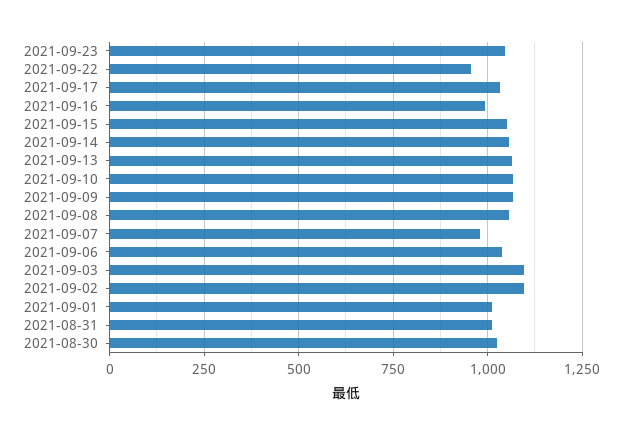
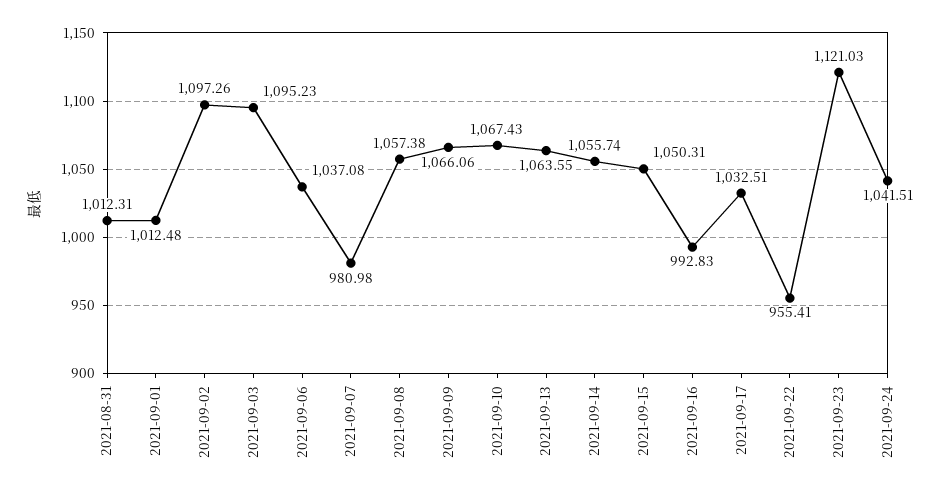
2021-09-23: 1050 -> 1121.03
2021-08-30: 1025 -> none
2021-09-24: none -> 1041.51

